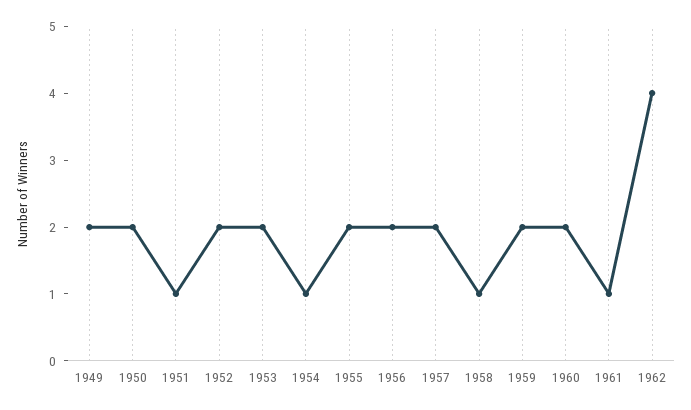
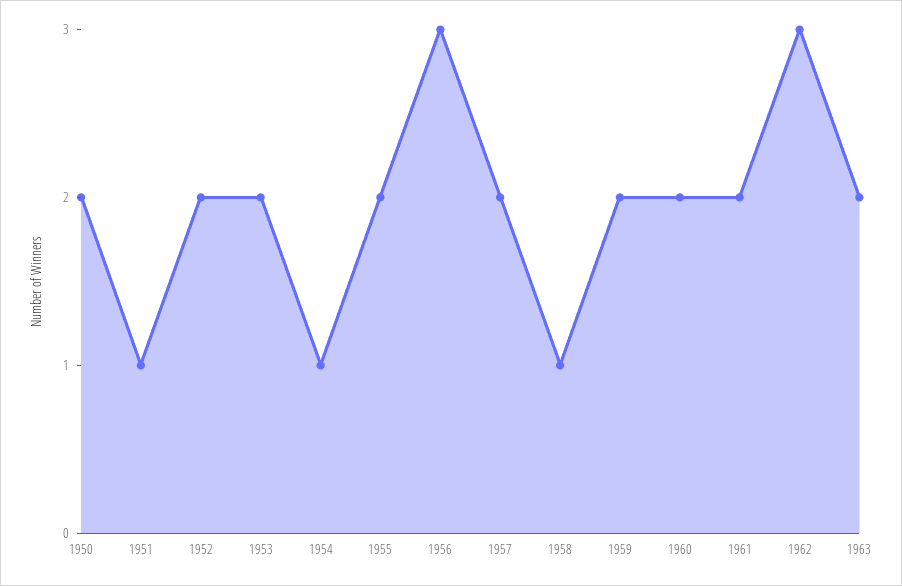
1949: 2 -> none
1956: 2 -> 3
1961: 1 -> 2
1962: 4 -> 3
1963: none -> 2

